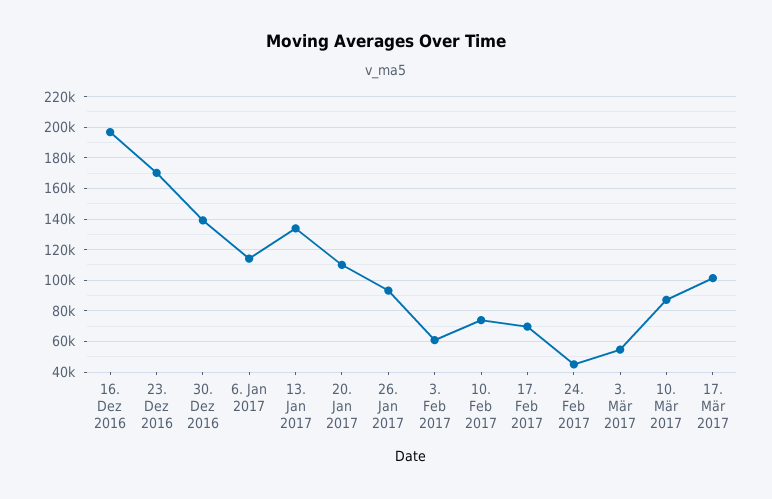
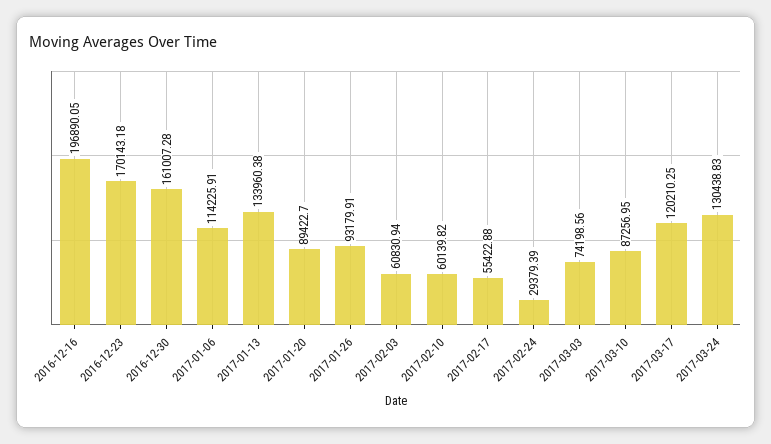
30. Dez 2016: 140000 -> 161007.28
20. Jan 2017: 110000 -> 89422.7
10. Feb 2017: 75000 -> 60139.82
17. Feb 2017: 70000 -> 55422.88
24. Feb 2017: 45000 -> 29379.39
3. Mär 2017: 55000 -> 74198.56
17. Mär 2017: 100000 -> 120210.25
2017-03-24: none -> 130438.83

